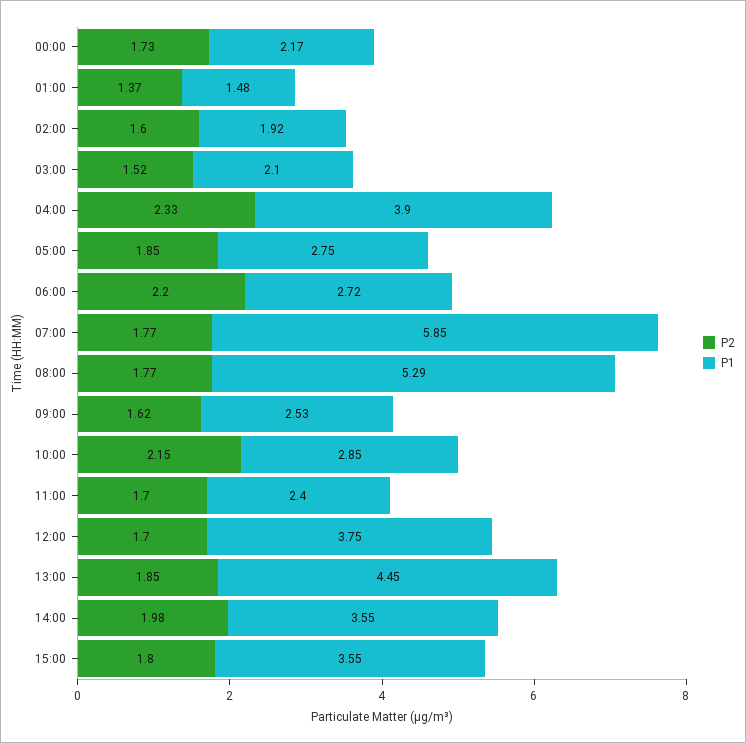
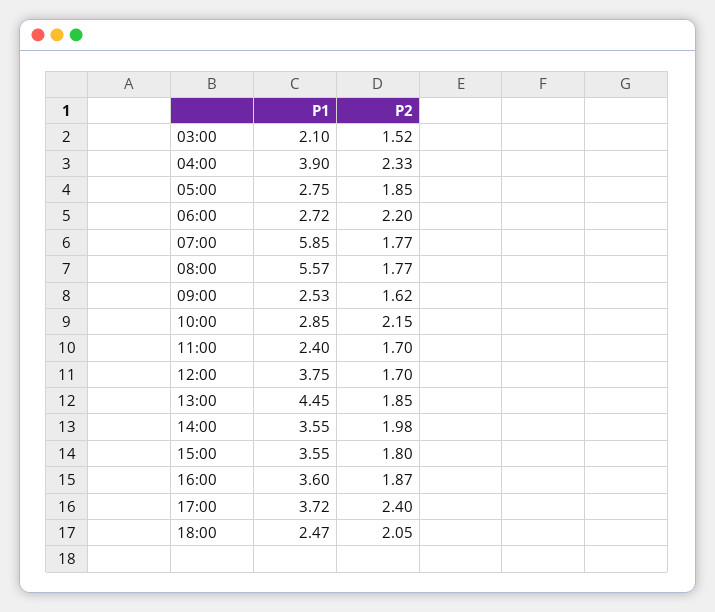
P2, 00:00: 1.73 -> none
P1, 00:00: 2.17 -> none
P2, 01:00: 1.37 -> none
P1, 01:00: 1.48 -> none
P2, 02:00: 1.6 -> none
P1, 02:00: 1.92 -> none
P1, 08:00: 5.29 -> 5.57
P1, 16:00: none -> 3.6
P2, 16:00: none -> 1.87
P1, 17:00: none -> 3.72
P2, 17:00: none -> 2.4
P1, 18:00: none -> 2.47
P2, 18:00: none -> 2.05

